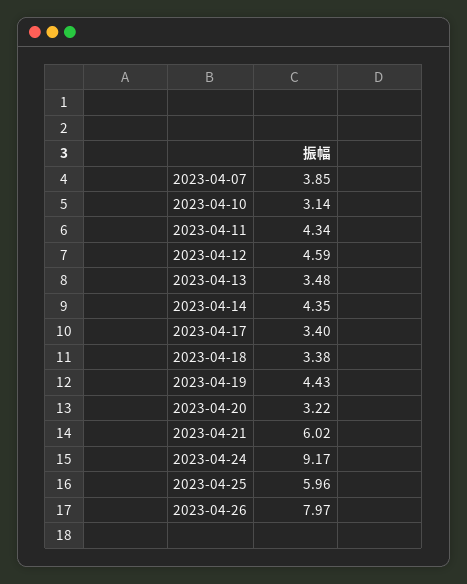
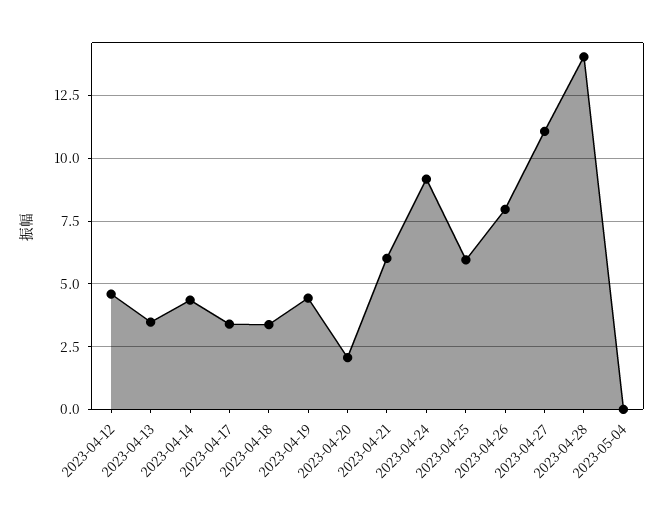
2023-04-07: 3.85 -> none
2023-04-10: 3.14 -> none
2023-04-11: 4.34 -> none
2023-04-20: 3.22 -> 2
2023-04-27: none -> 11
2023-04-28: none -> 14
2023-05-04: none -> 0

